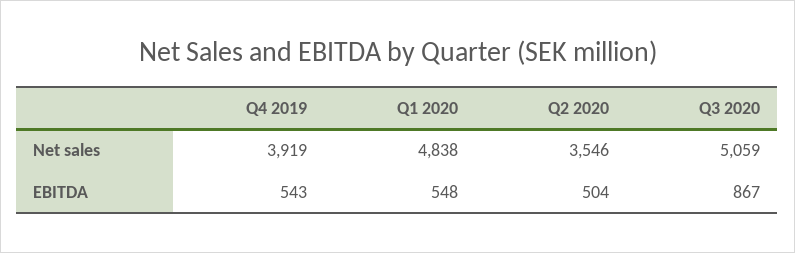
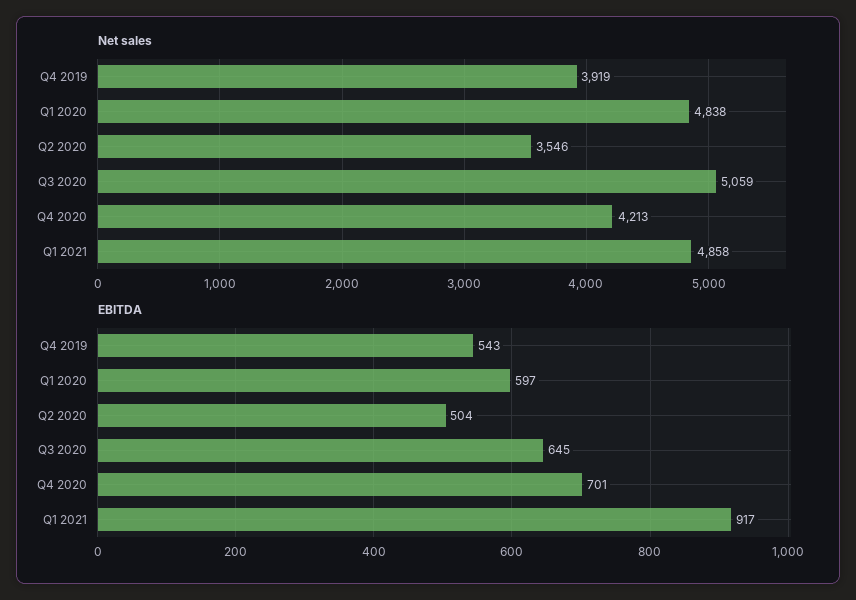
EBITDA, Q1 2020: 548 -> 597
EBITDA, Q3 2020: 867 -> 645
Net sales, Q4 2020: none -> 4213
Net sales, Q1 2021: none -> 4858
EBITDA, Q4 2020: none -> 701
EBITDA, Q1 2021: none -> 917

